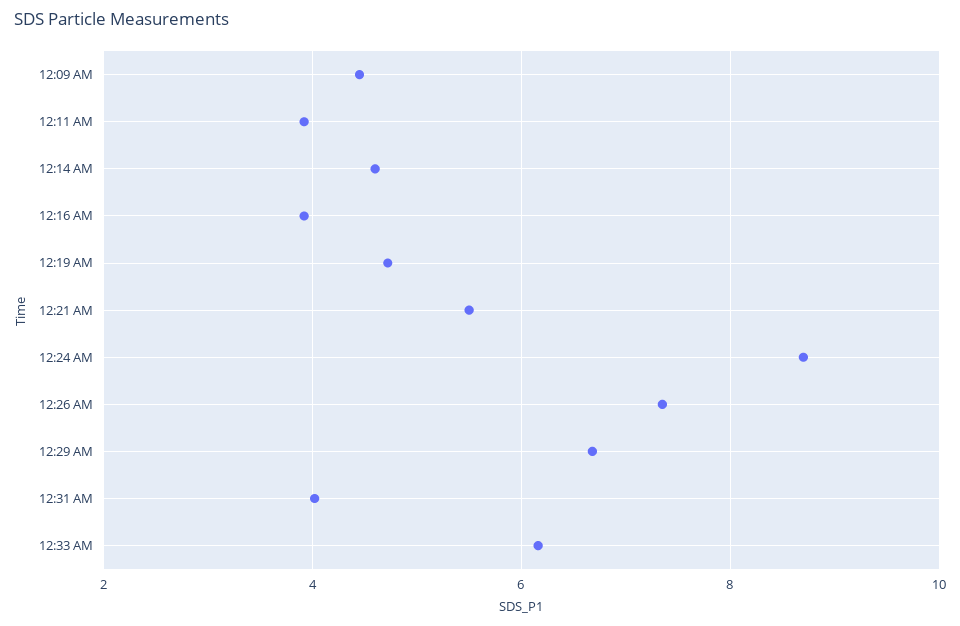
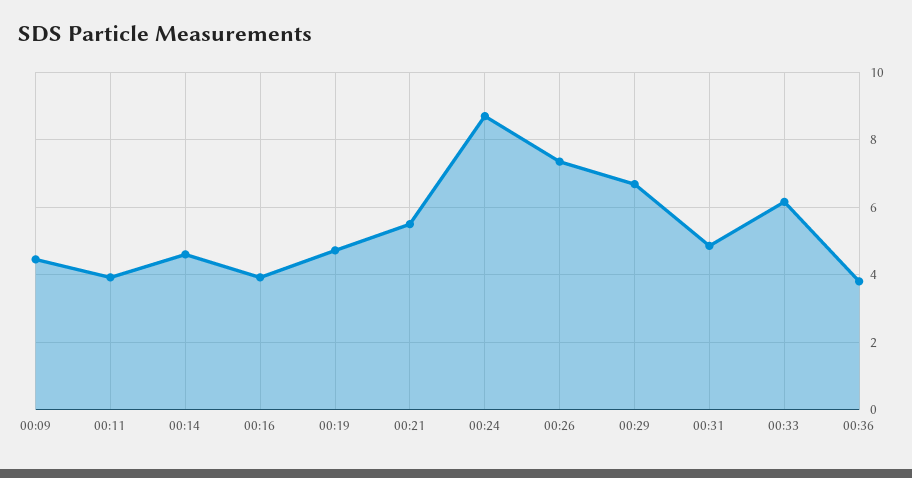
12:31 AM: 4 -> 4.8
00:36: none -> 3.8

